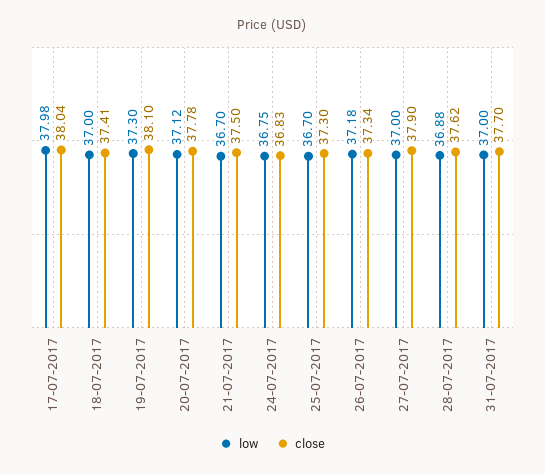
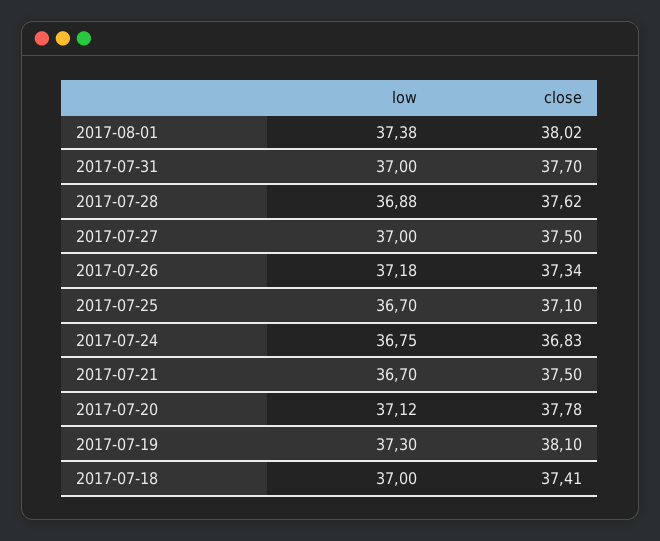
low, 17-07-2017: 37.98 -> none
close, 17-07-2017: 38.04 -> none
close, 25-07-2017: 37.3 -> 37.1
close, 27-07-2017: 37.9 -> 37.5
low, 2017-08-01: none -> 37.38
close, 2017-08-01: none -> 38.02

